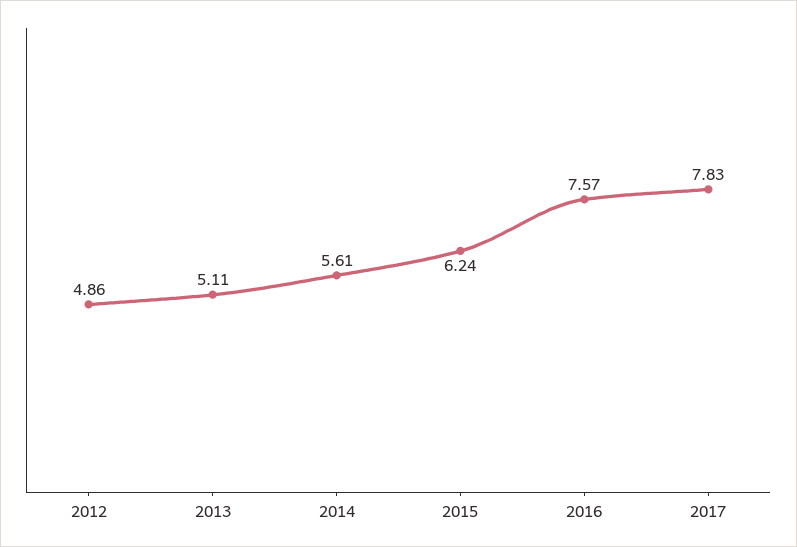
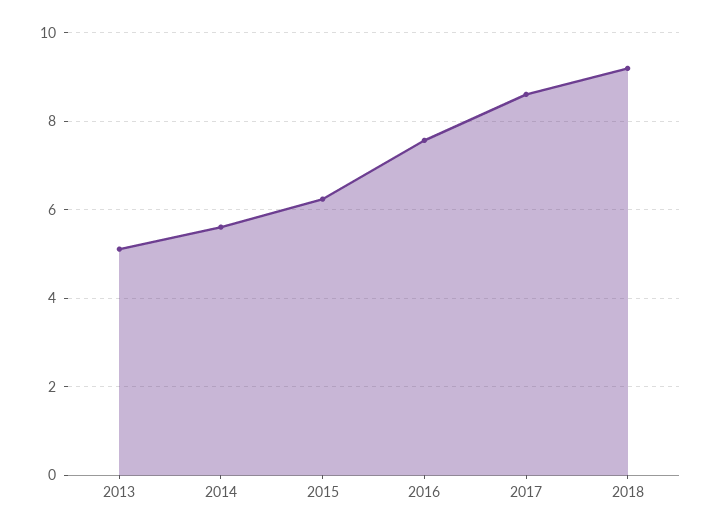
2012: 4.86 -> none
2017: 7.83 -> 8.6
2018: none -> 9.2

